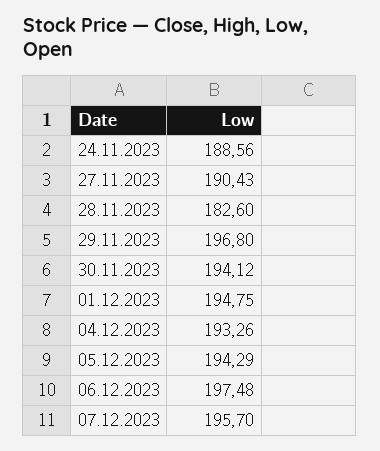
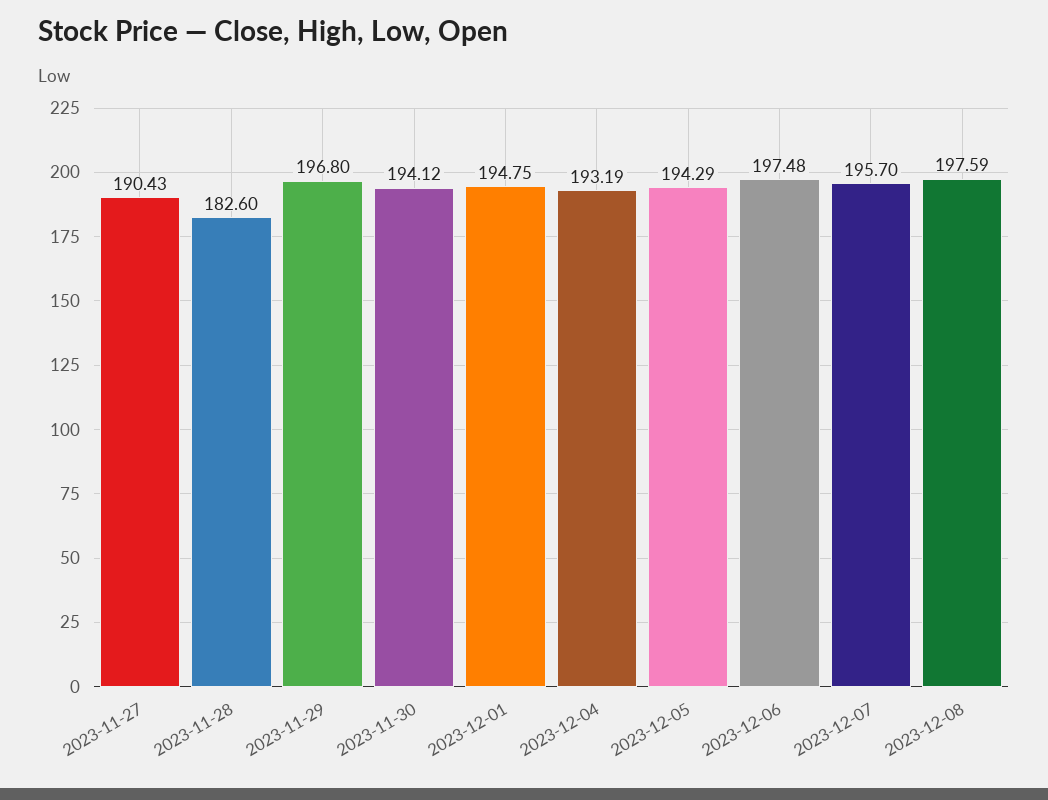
24.11.2023: 188.56 -> none
04.12.2023: 193.26 -> 193.19
2023-12-08: none -> 197.59

